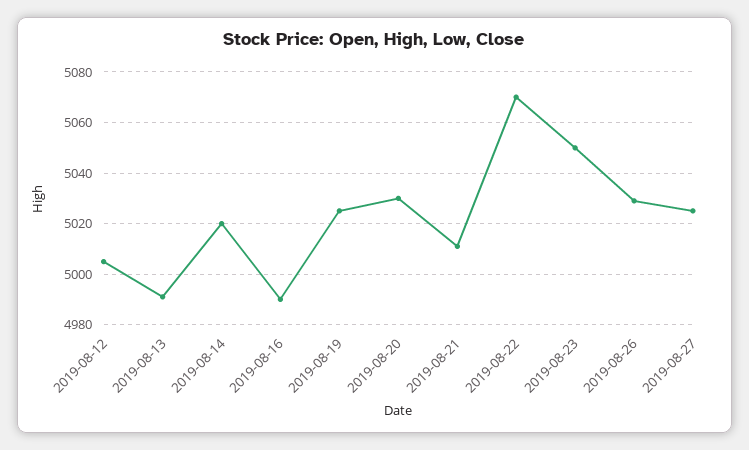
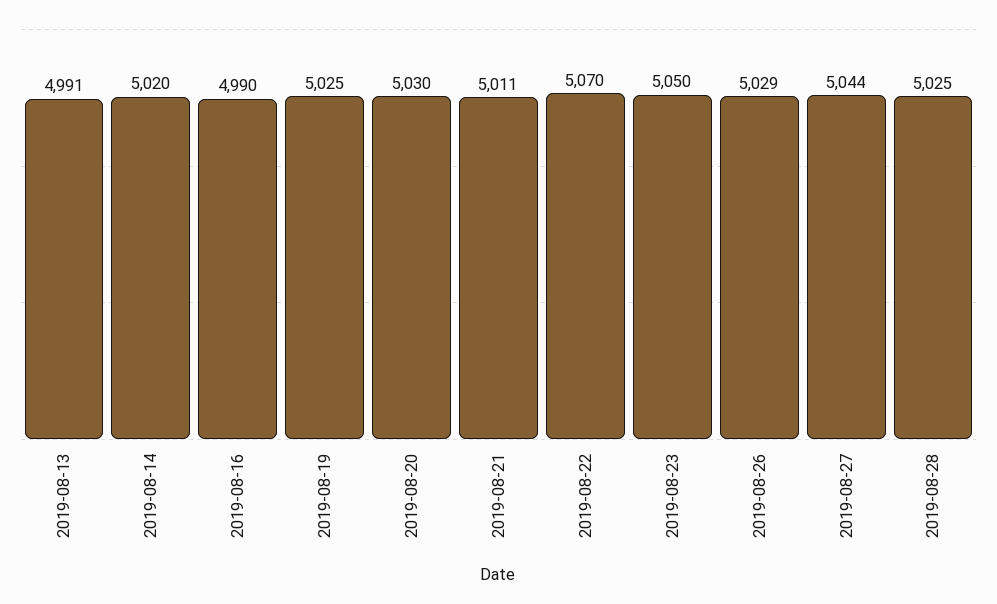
2019-08-12: 5005 -> none
2019-08-27: 5025 -> 5044
2019-08-28: none -> 5025

